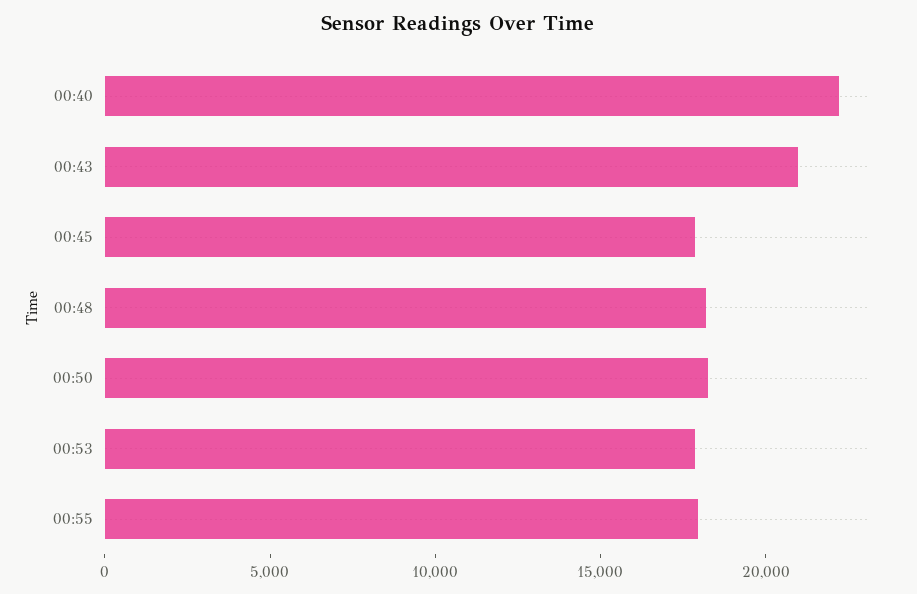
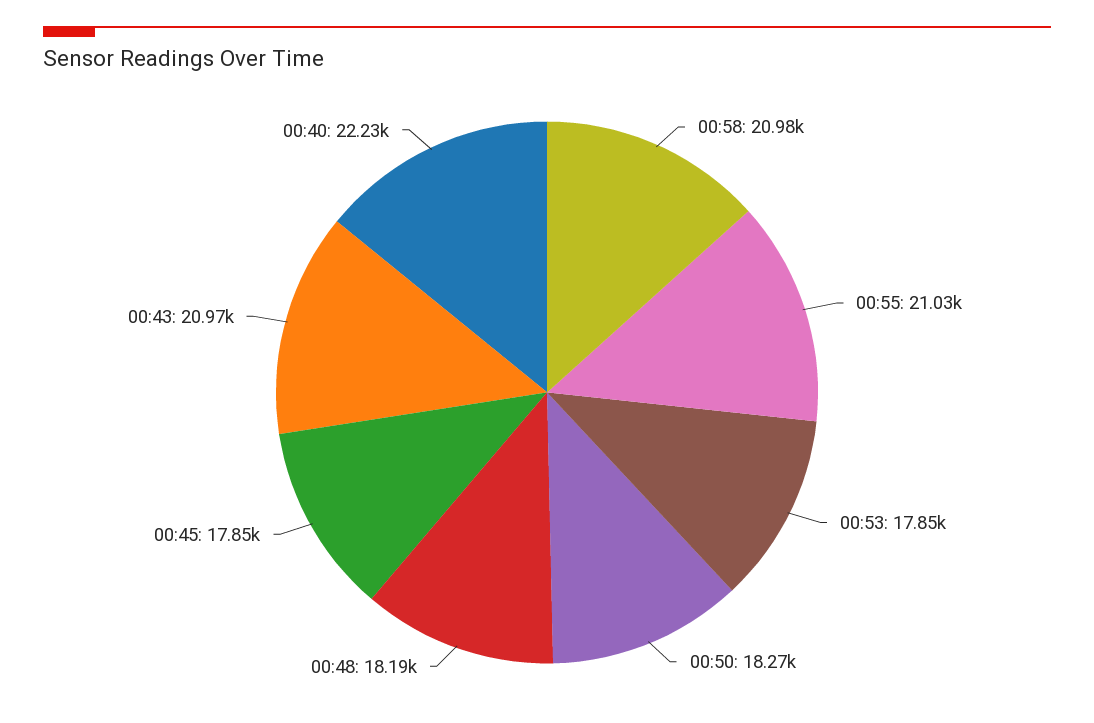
00:55: 18000 -> 21030
00:58: none -> 20980

